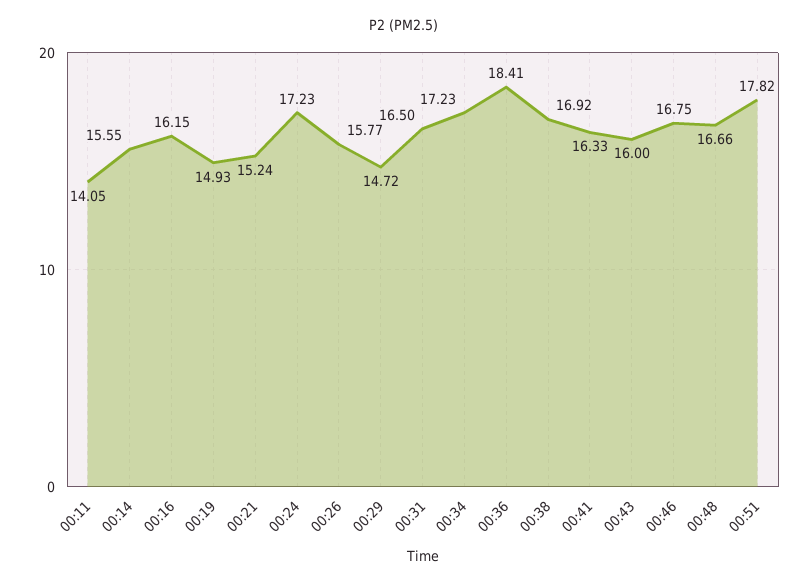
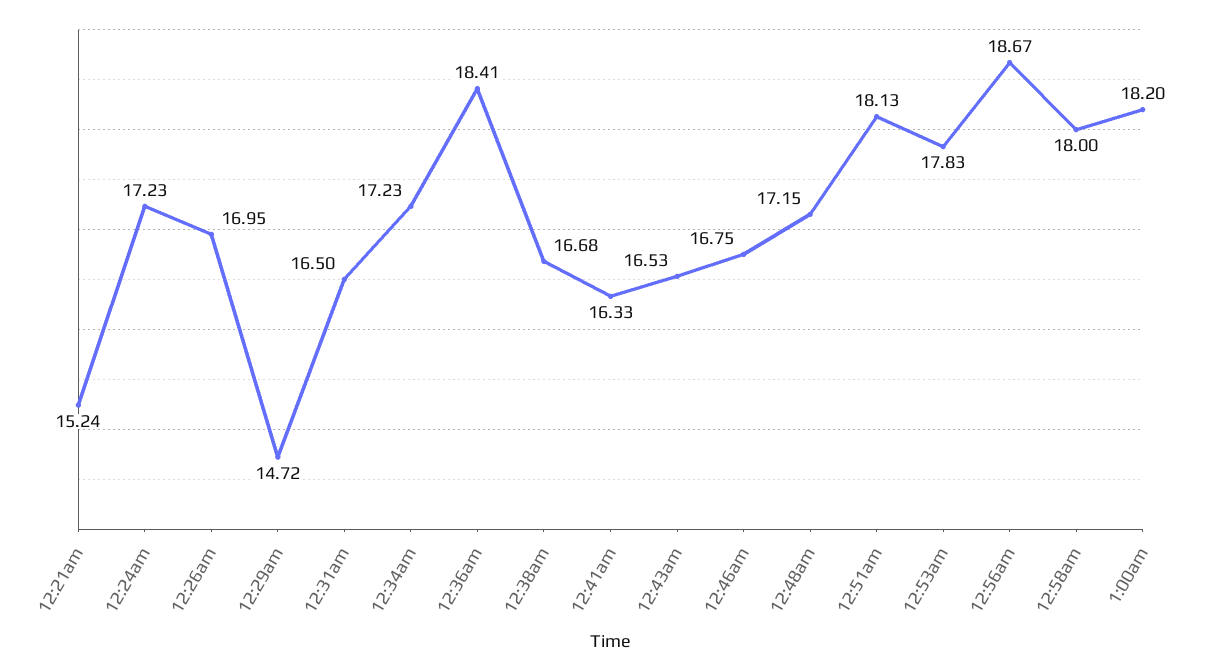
00:11: 14.05 -> none
00:14: 15.55 -> none
00:16: 16.15 -> none
00:19: 14.93 -> none
00:26: 15.77 -> 16.95
00:38: 16.92 -> 16.68
00:43: 16 -> 16.53
00:48: 16.66 -> 17.15
00:51: 17.82 -> 18.13
12:53am: none -> 17.83
12:56am: none -> 18.67
12:58am: none -> 18
1:00am: none -> 18.2

